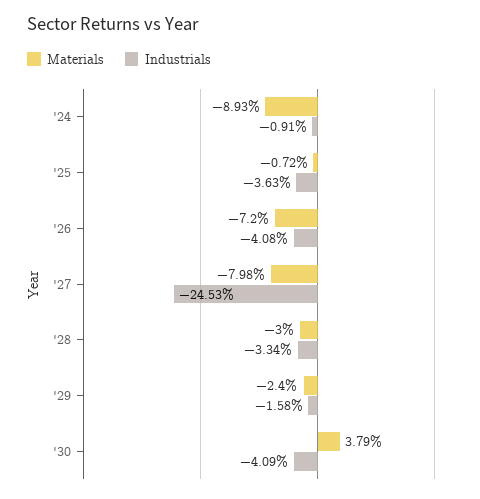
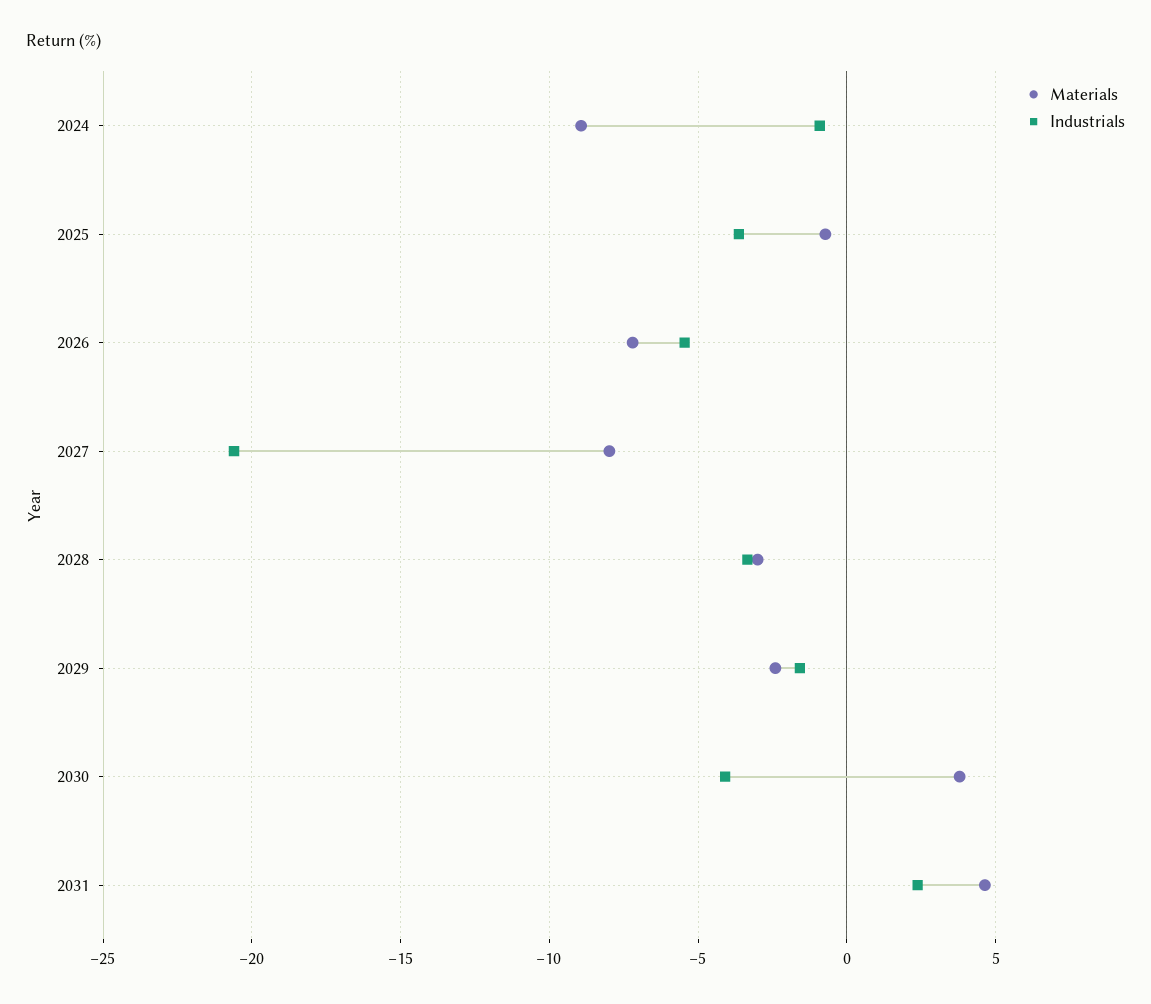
Industrials, '26: -4.08 -> -5.5
Industrials, '27: -24.53 -> -20.5
Materials, 2031: none -> 4.5
Industrials, 2031: none -> 2.5

